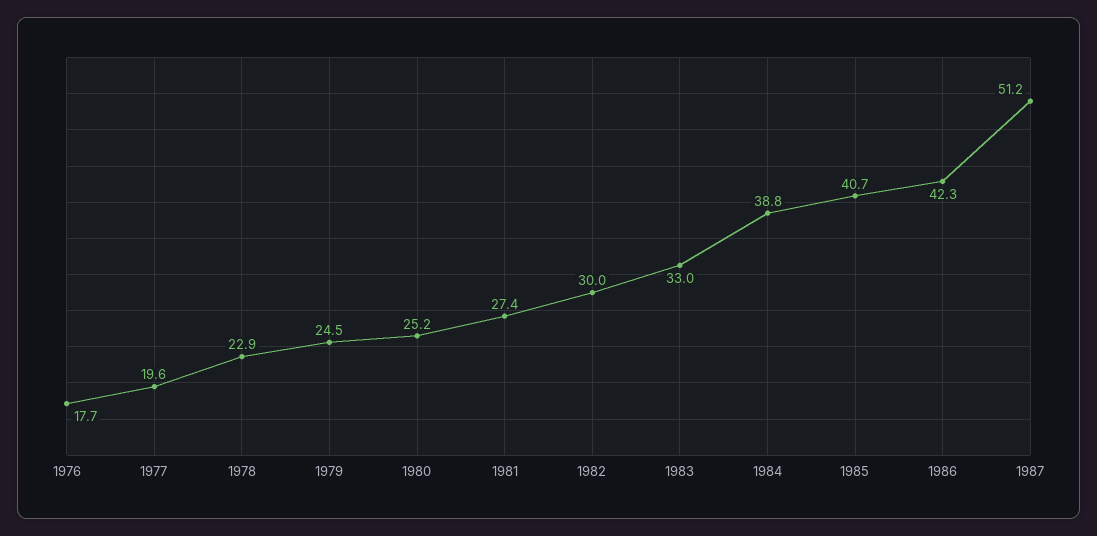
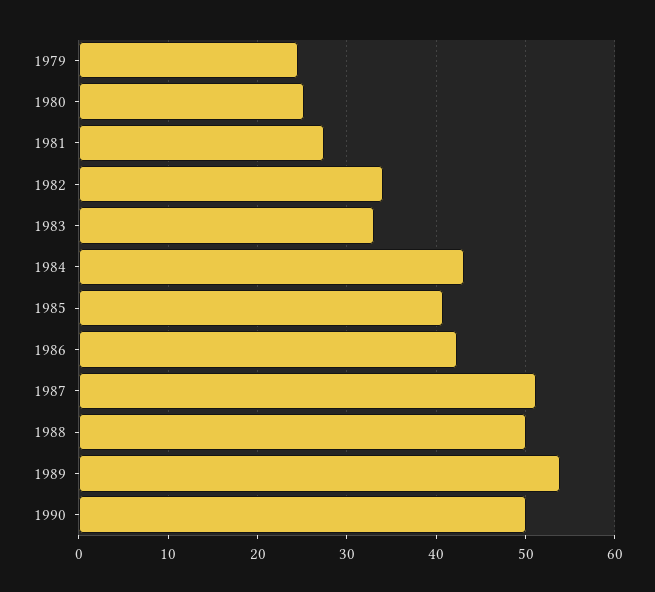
1976: 17.7 -> none
1977: 19.6 -> none
1978: 22.9 -> none
1982: 30 -> 34
1984: 38.8 -> 43
1988: none -> 50
1989: none -> 54
1990: none -> 50

